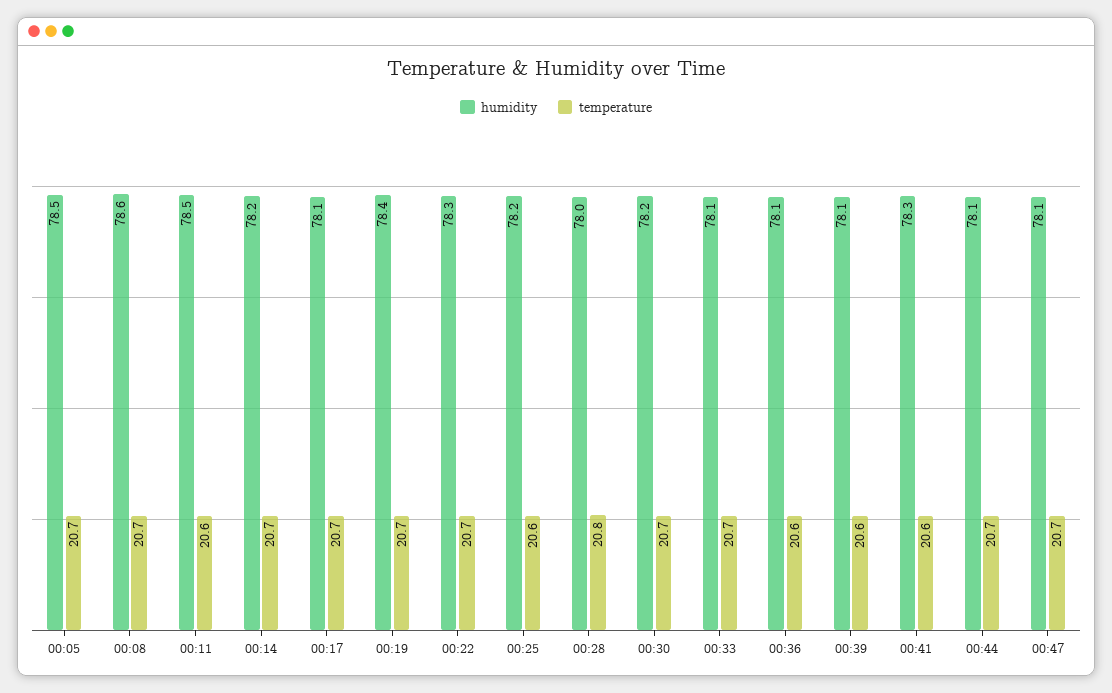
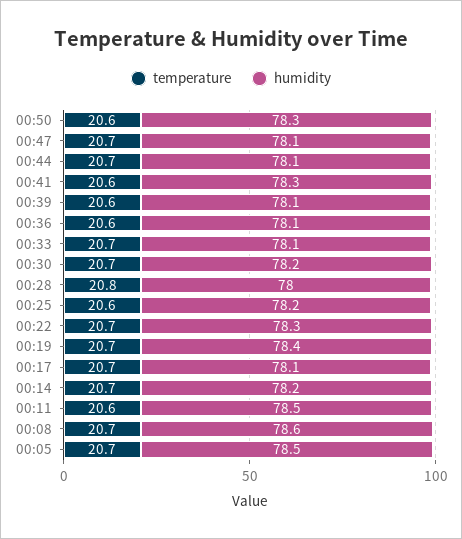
temperature, 00:50: none -> 20.6
humidity, 00:50: none -> 78.3

